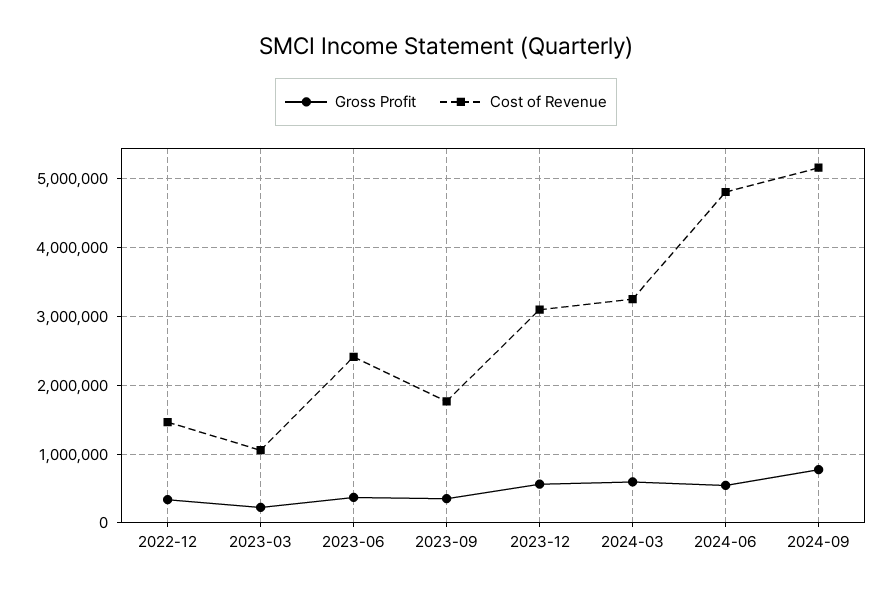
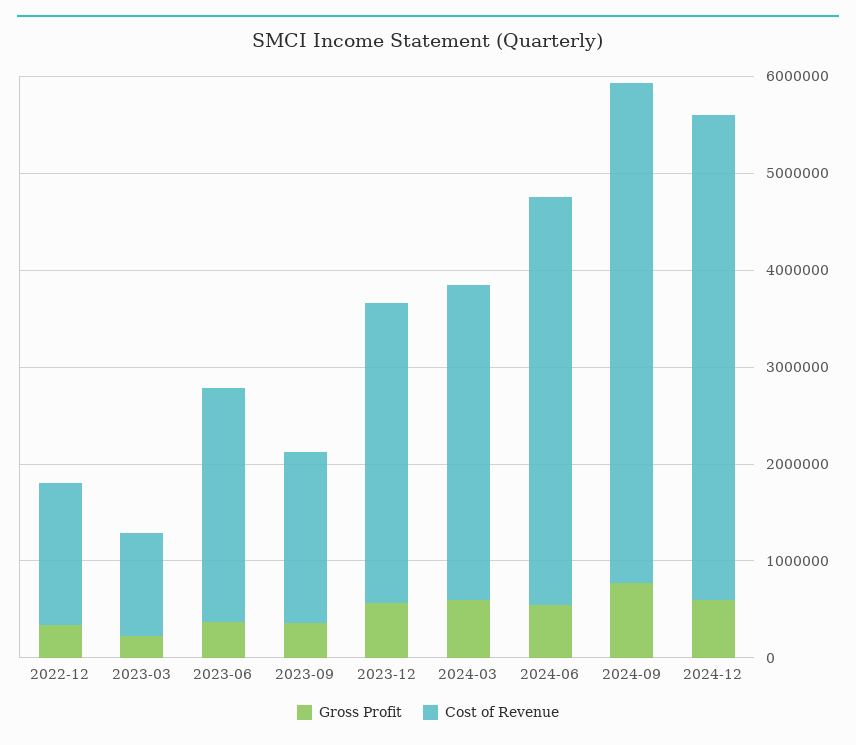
Cost of Revenue, 2024-06: 4800000 -> 4200000
Gross Profit, 2024-12: none -> 600000
Cost of Revenue, 2024-12: none -> 5000000

